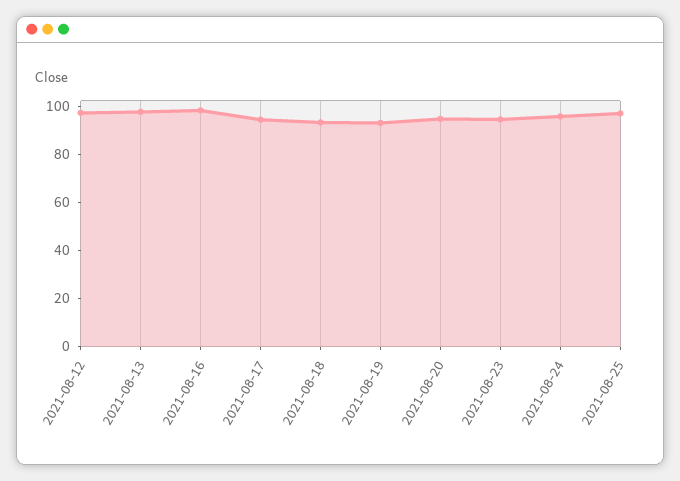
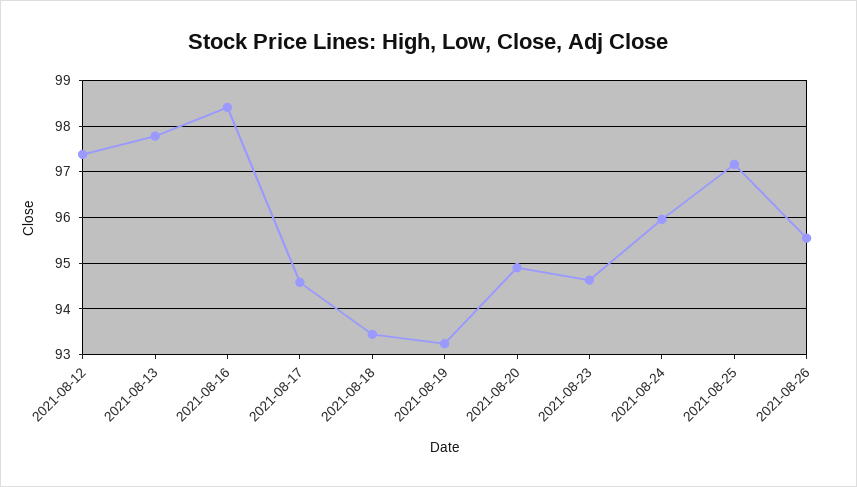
2021-08-26: none -> 95.6

